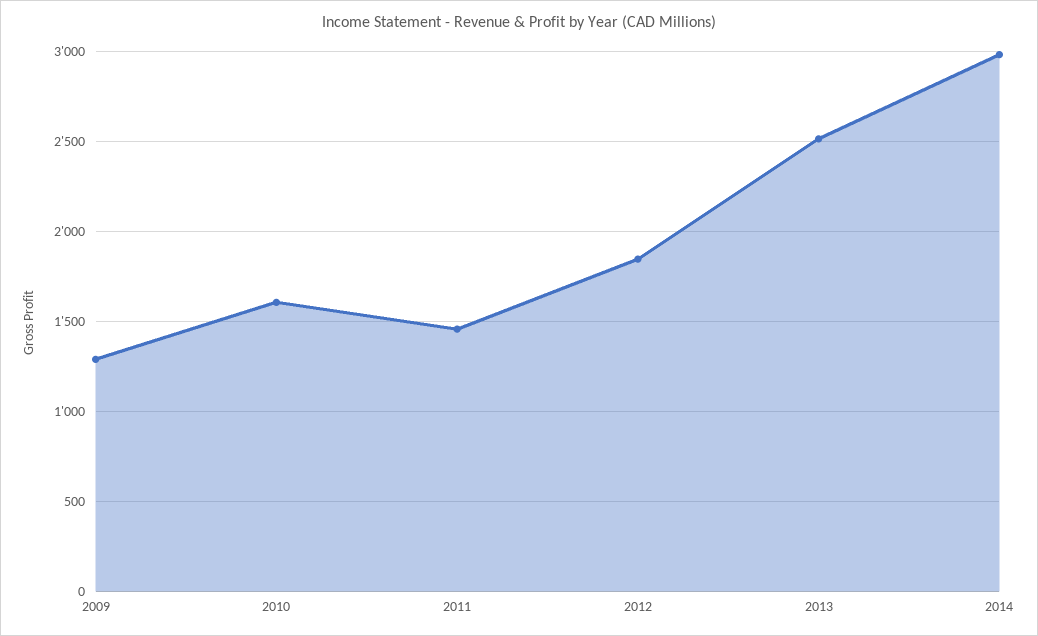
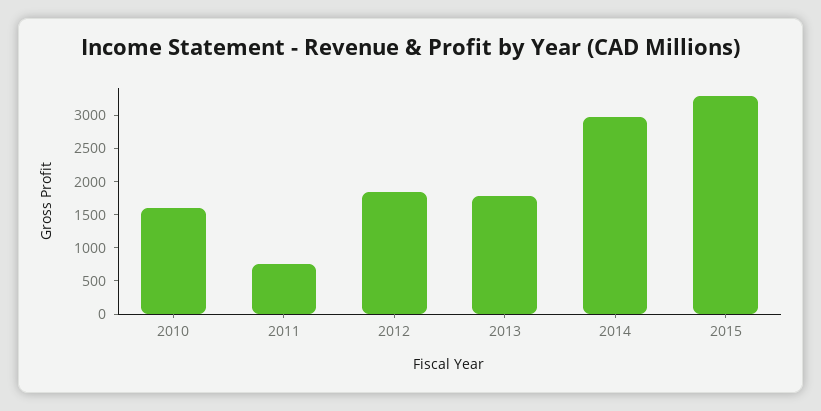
2009: 1300 -> none
2011: 1450 -> 750
2013: 2500 -> 1750
2015: none -> 3250

